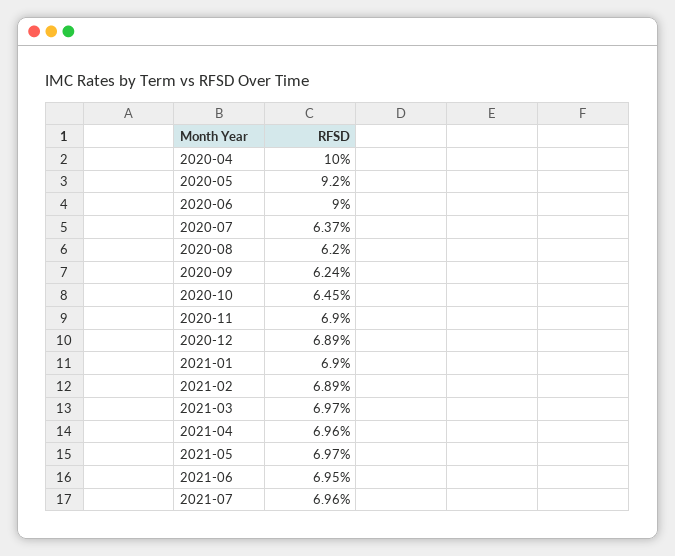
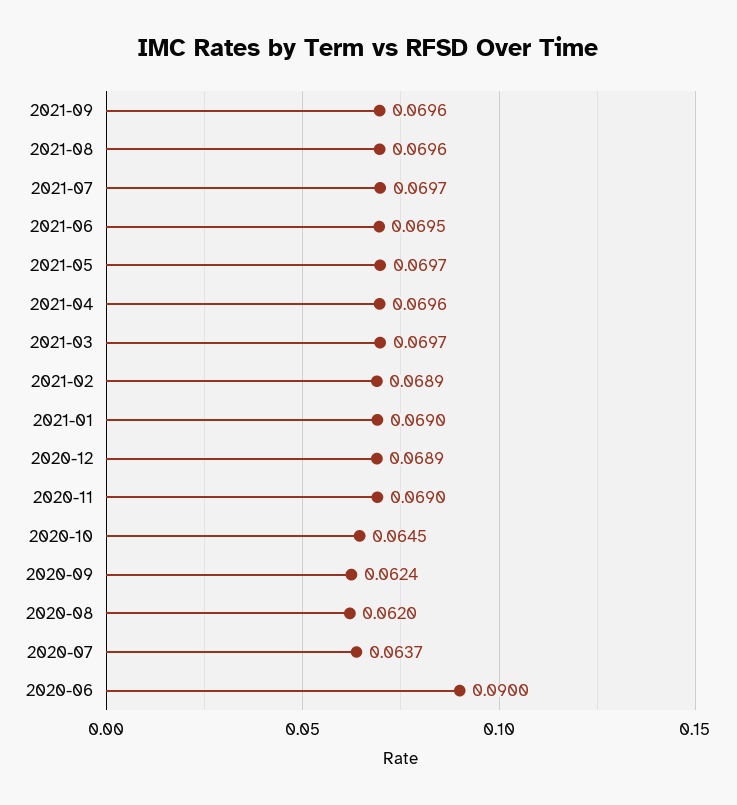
2020-04: 0.1 -> none
2020-05: 0.092 -> none
2021-07: 0.0696 -> 0.0697
2021-09: none -> 0.0696
2021-08: none -> 0.0696

